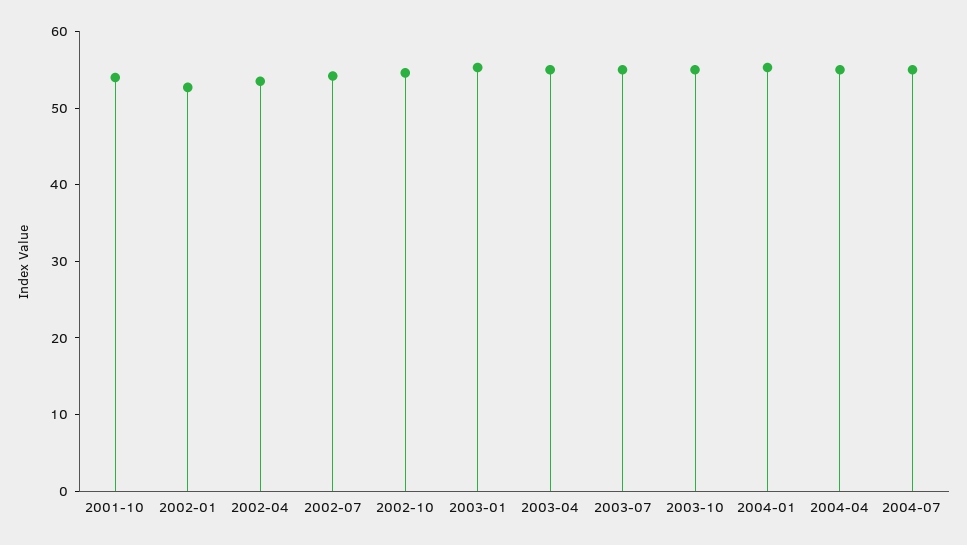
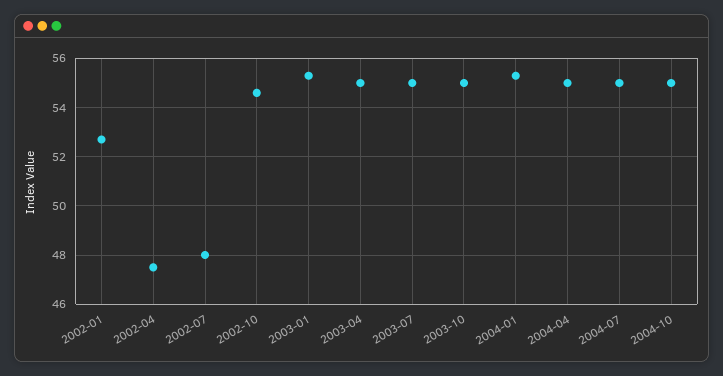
2001-10: 54 -> none
2002-04: 54 -> 47.5
2002-07: 54 -> 48
2004-10: none -> 55

